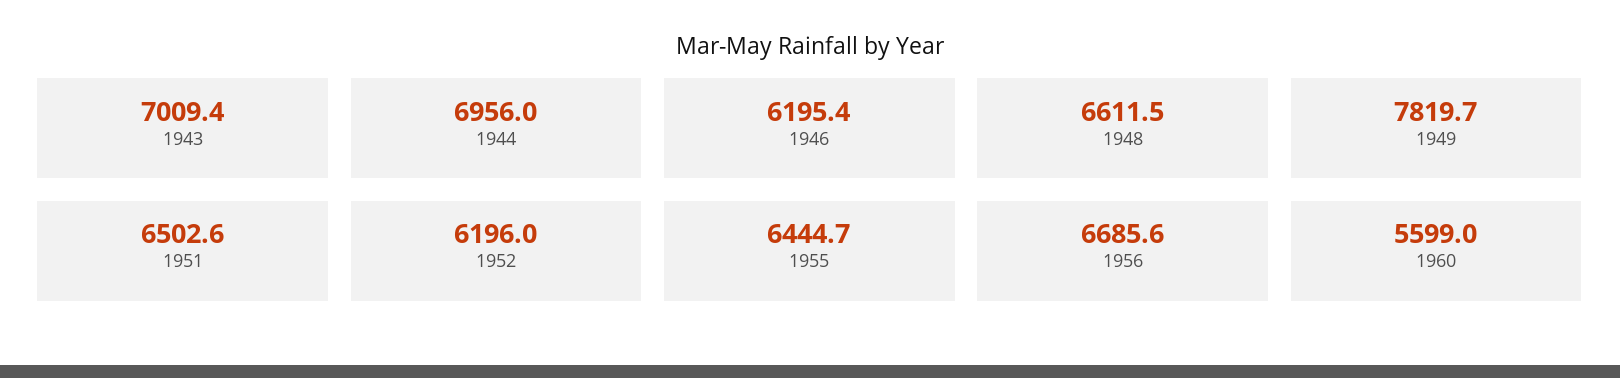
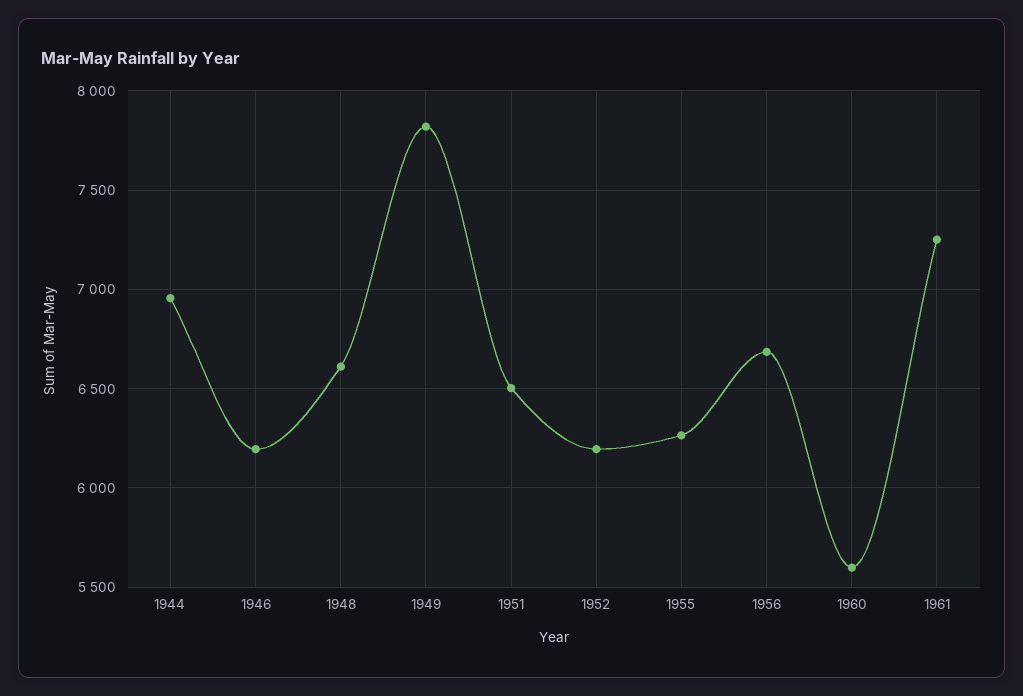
1943: 7009.4 -> none
1955: 6444.7 -> 6250
1961: none -> 7250

